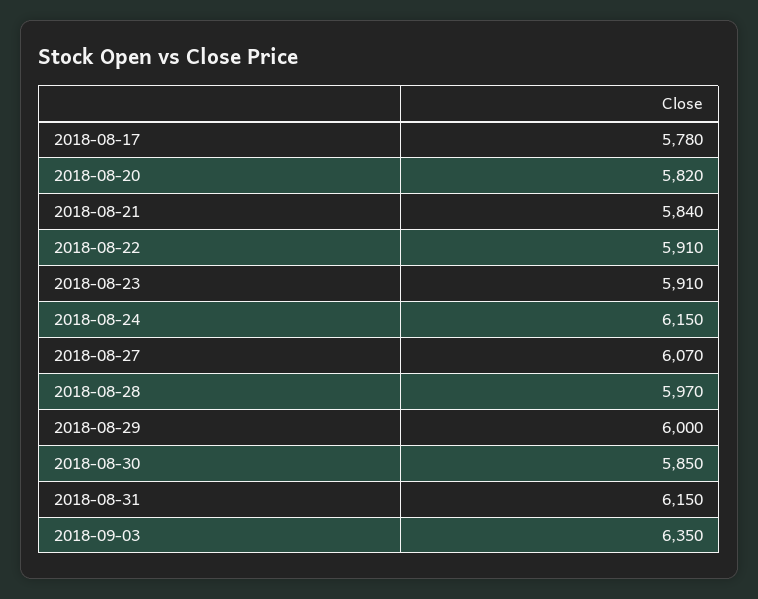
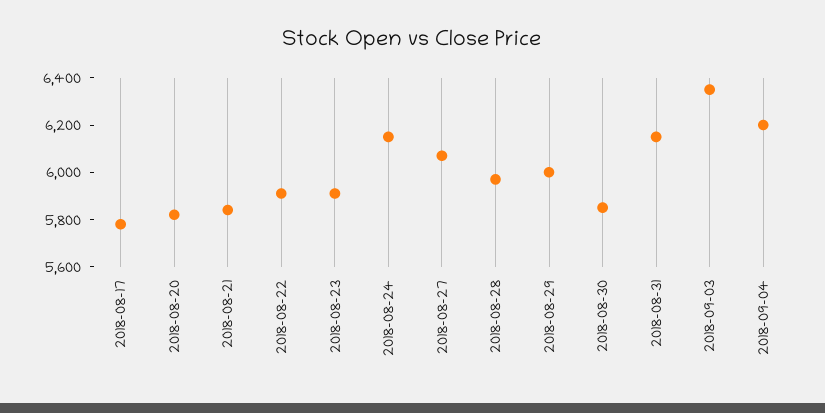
2018-09-04: none -> 6200

